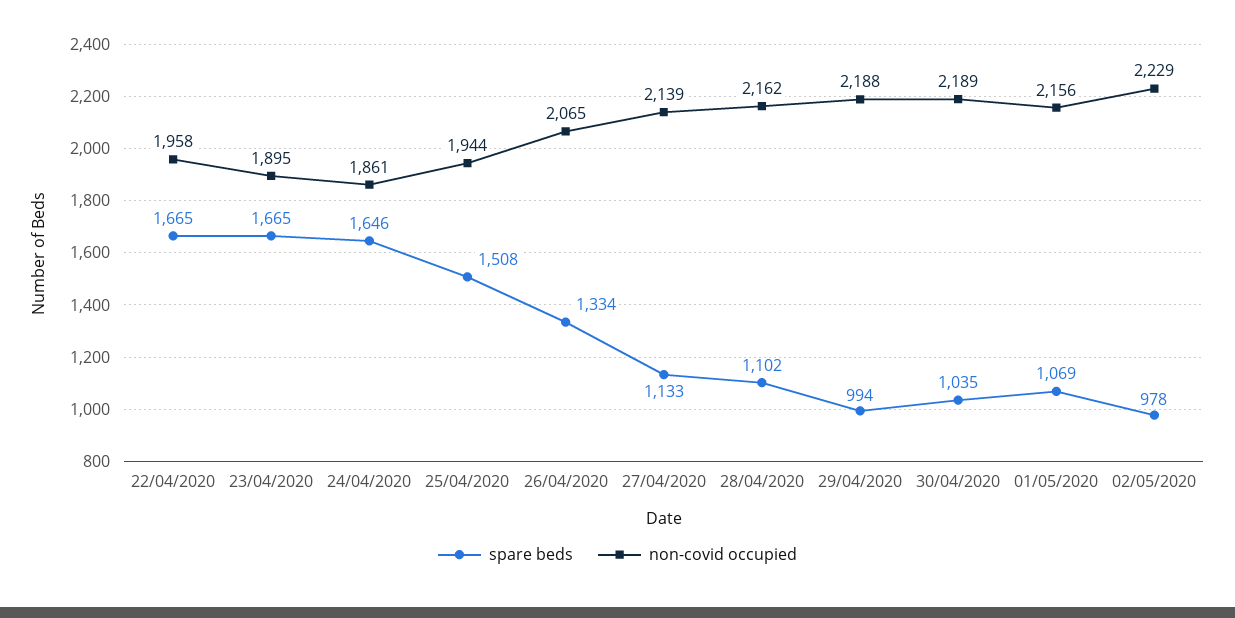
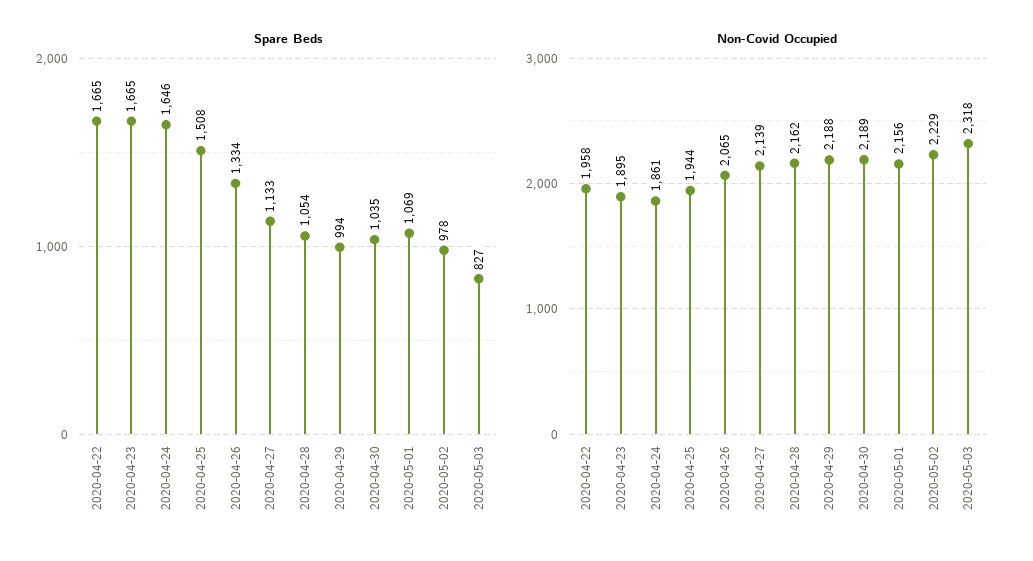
spare beds, 28/04/2020: 1102 -> 1054
spare beds, 2020-05-03: none -> 827
non-covid occupied, 2020-05-03: none -> 2318

